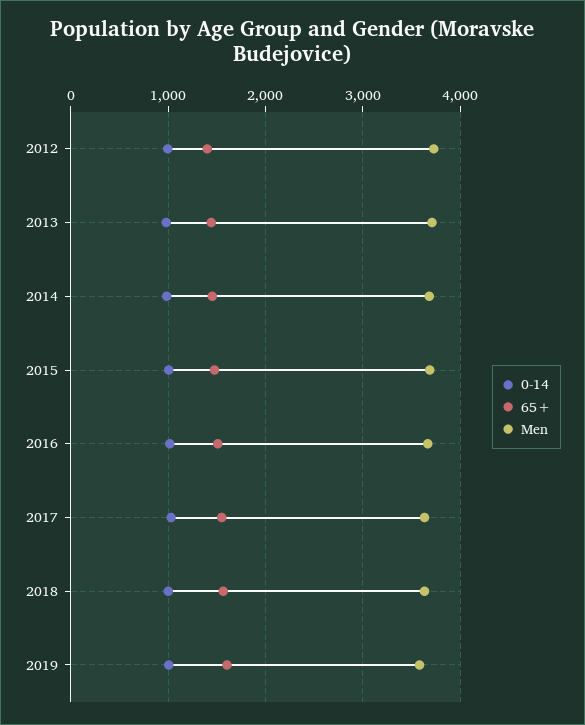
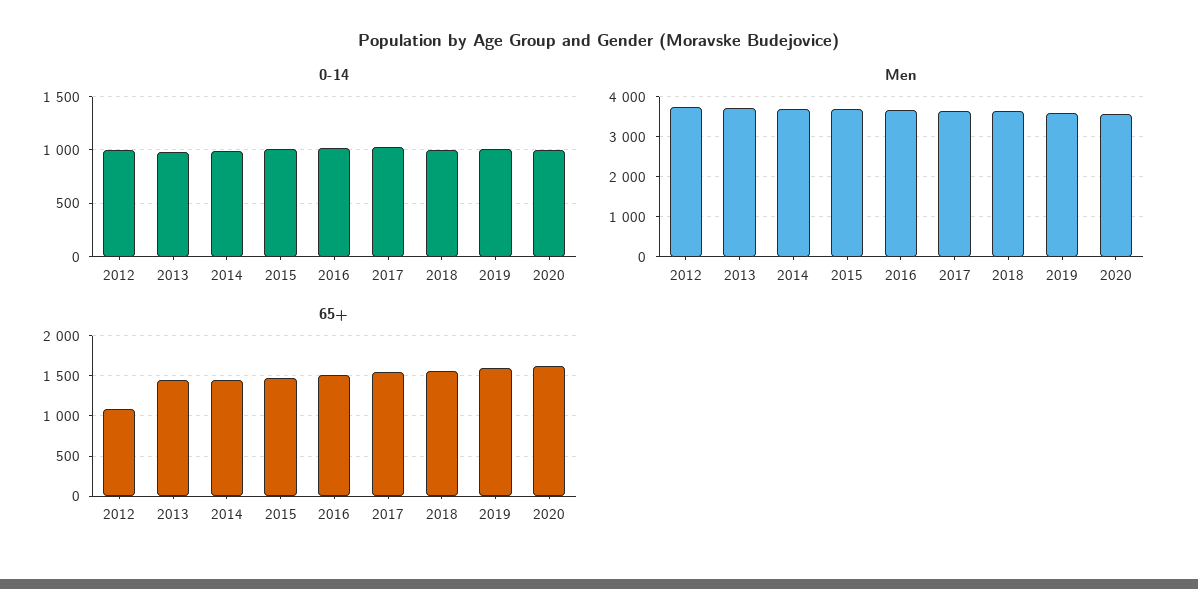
65+, 2012: 1400 -> 1100
0-14, 2020: none -> 1000
Men, 2020: none -> 3600
65+, 2020: none -> 1600

